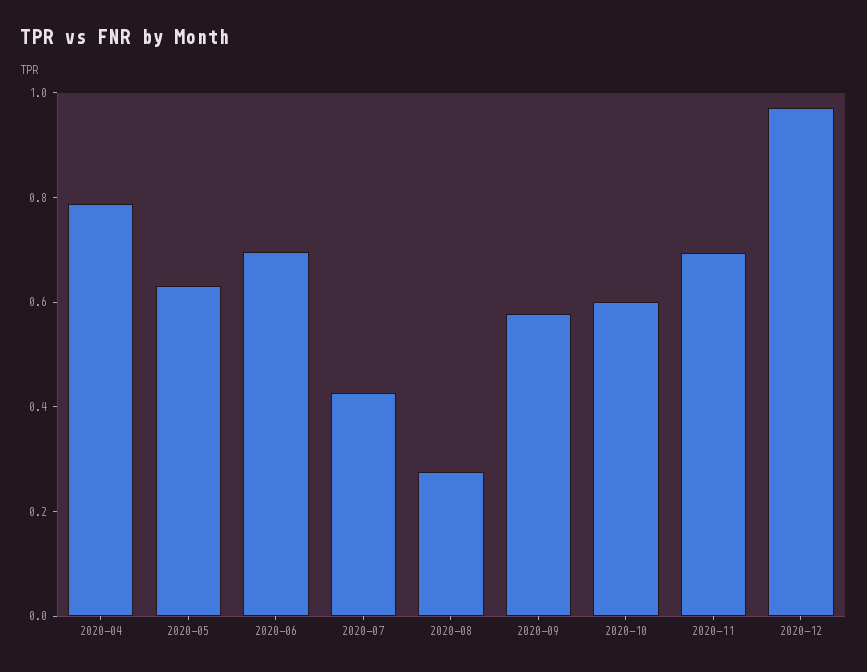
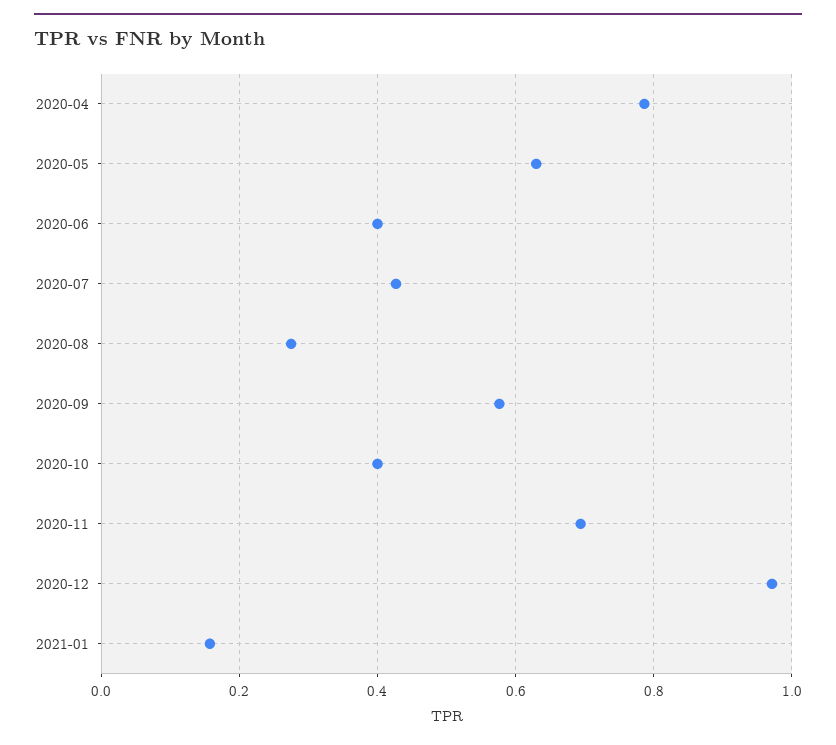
2020-06: 0.7 -> 0.4
2020-10: 0.6 -> 0.4
2021-01: none -> 0.16

